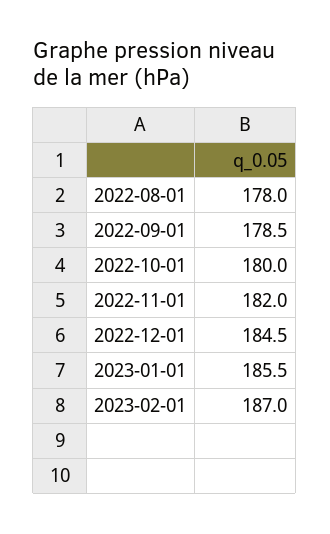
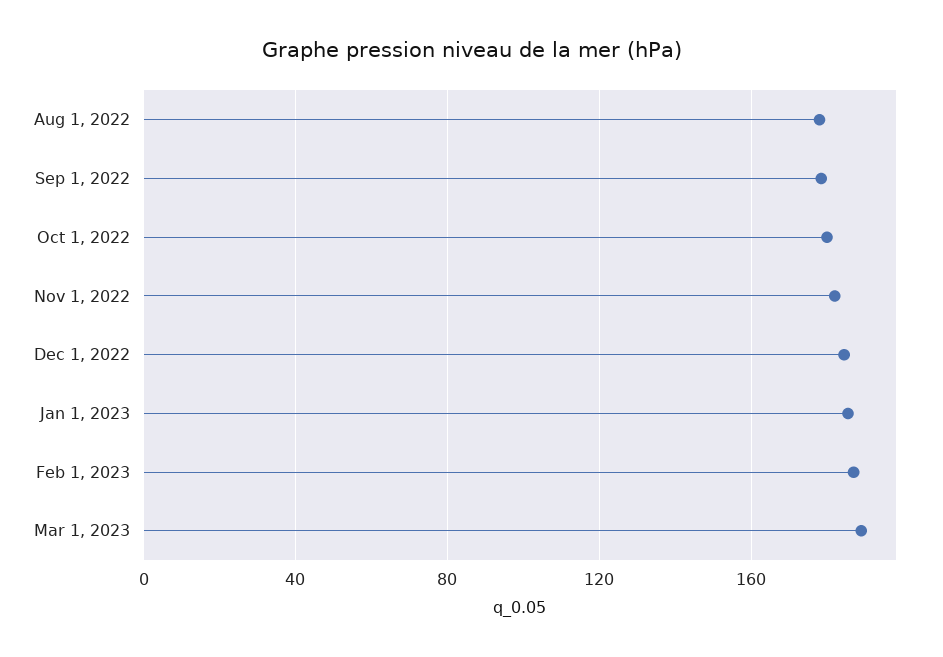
Mar 1, 2023: none -> 190

